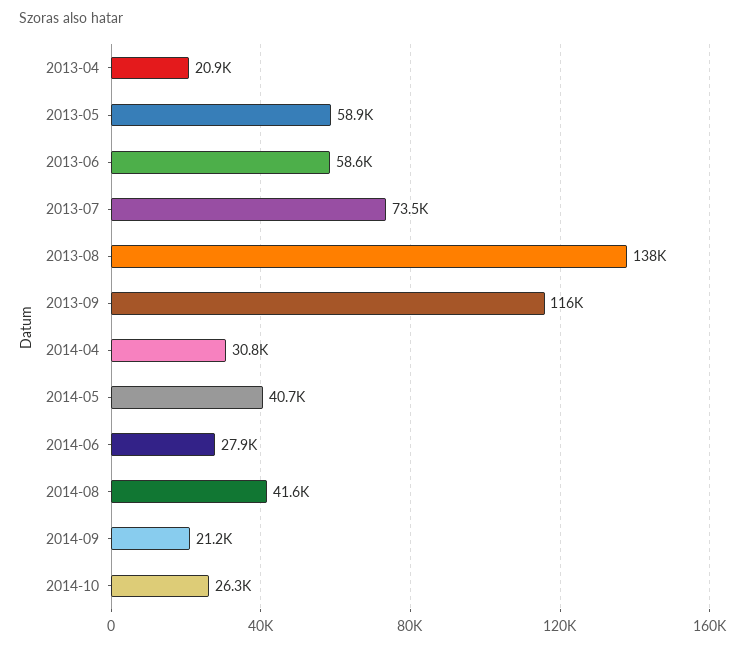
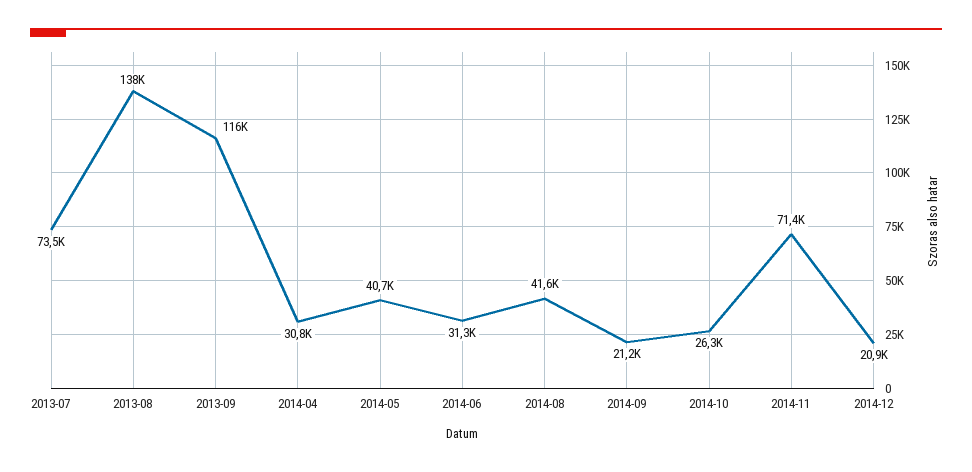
2013-04: 20900 -> none
2013-05: 58900 -> none
2013-06: 58600 -> none
2014-06: 27900 -> 31300
2014-11: none -> 71400
2014-12: none -> 20900

